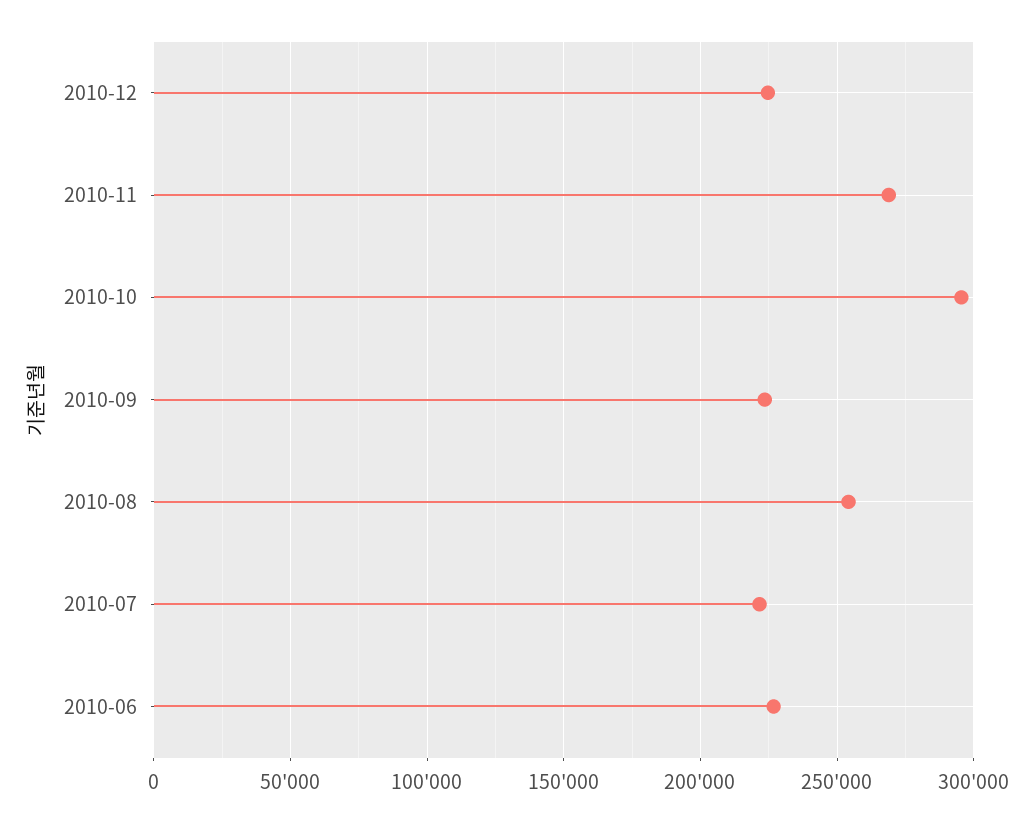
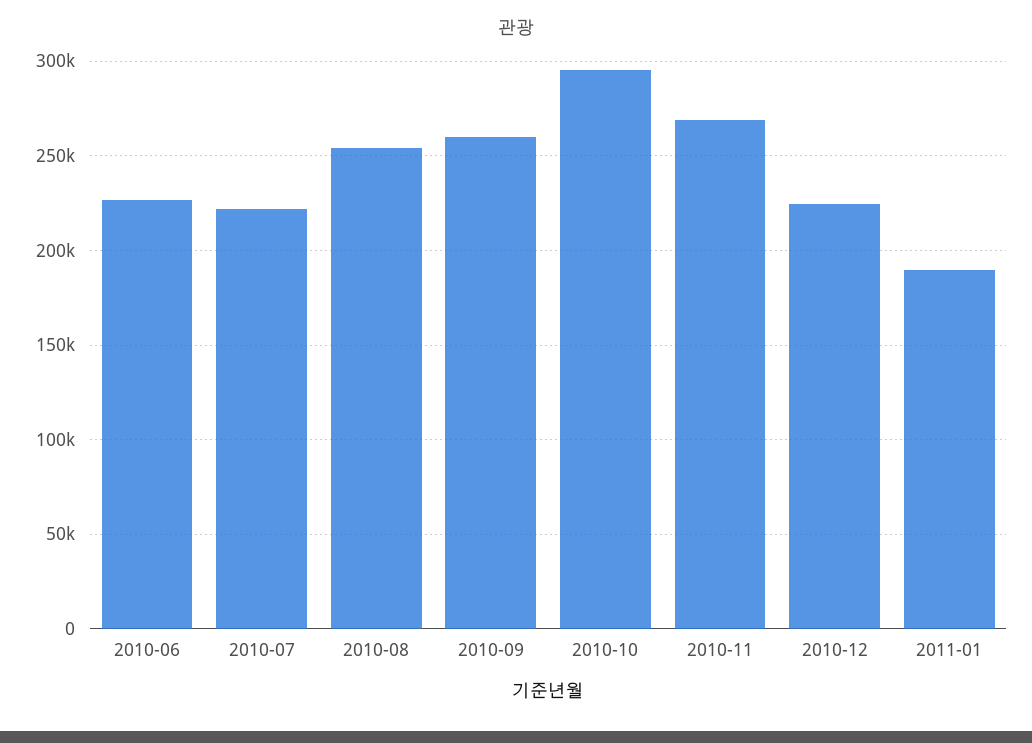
2010-09: 225000 -> 260000
2011-01: none -> 190000

